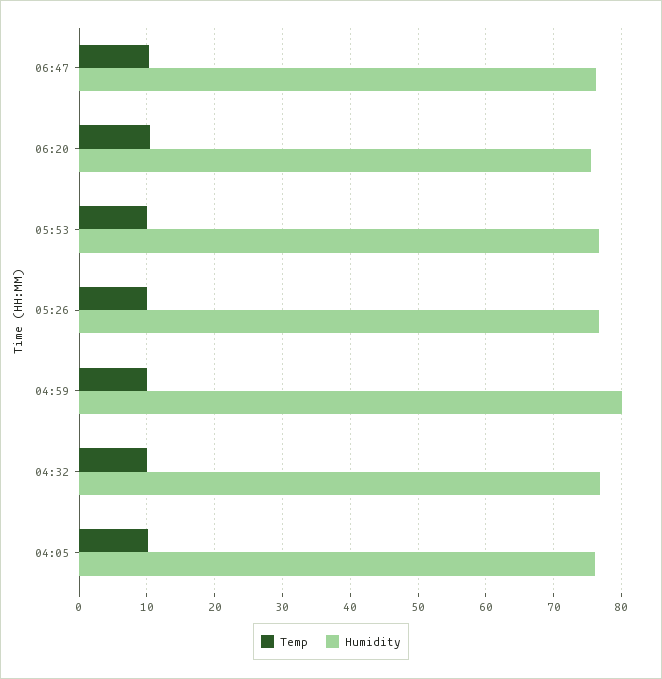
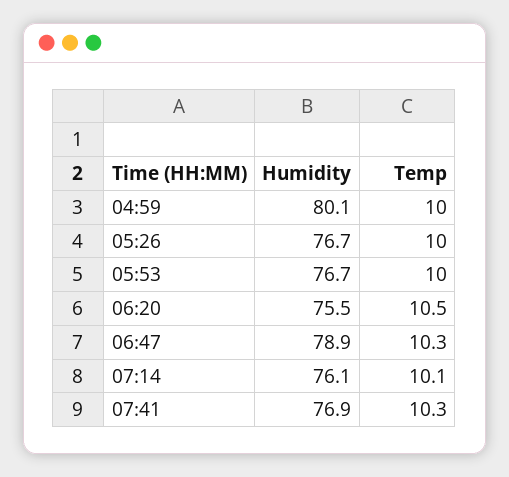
Humidity, 06:47: 76 -> 78.9
Temp, 04:32: 10 -> none
Humidity, 04:32: 77 -> none
Temp, 04:05: 10 -> none
Humidity, 04:05: 76 -> none
Humidity, 07:14: none -> 76.1
Temp, 07:14: none -> 10.1
Humidity, 07:41: none -> 76.9
Temp, 07:41: none -> 10.3

